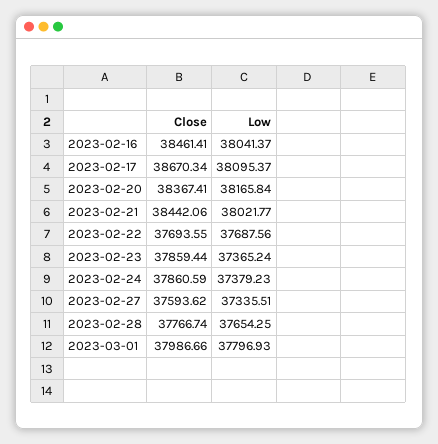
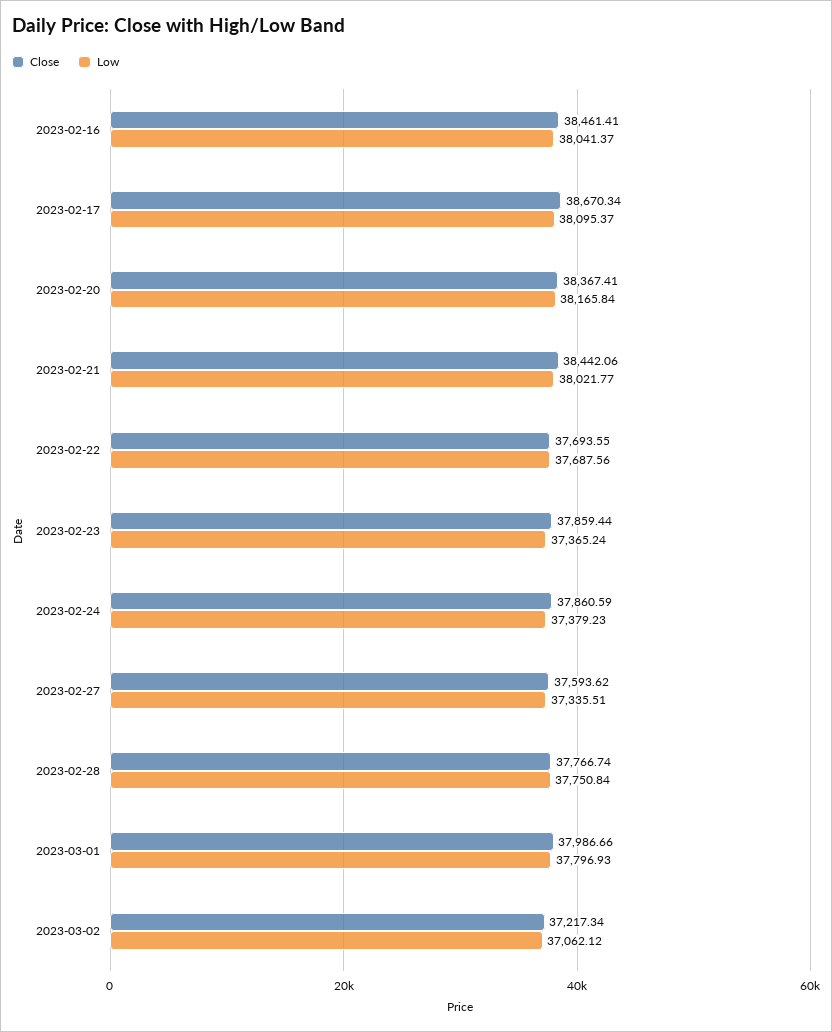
Low, 2023-02-28: 37654.25 -> 37750.84
Close, 2023-03-02: none -> 37217.34
Low, 2023-03-02: none -> 37062.12

